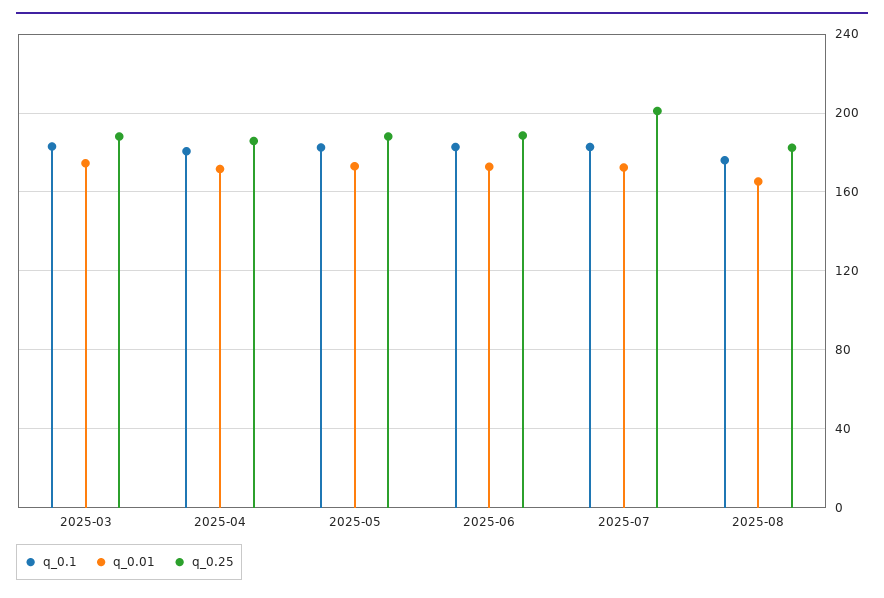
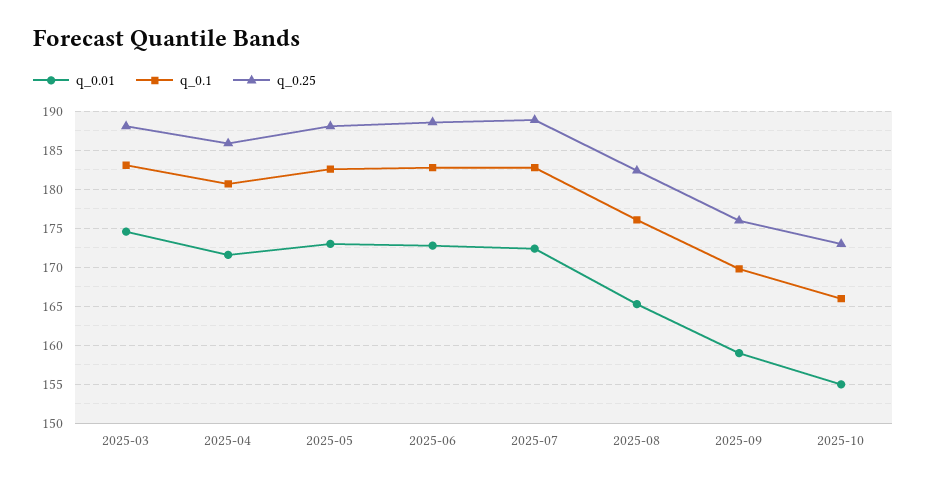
q_0.25, 2025-07: 200 -> 189
q_0.01, 2025-09: none -> 159
q_0.1, 2025-09: none -> 170
q_0.25, 2025-09: none -> 176
q_0.01, 2025-10: none -> 155
q_0.1, 2025-10: none -> 166
q_0.25, 2025-10: none -> 173

